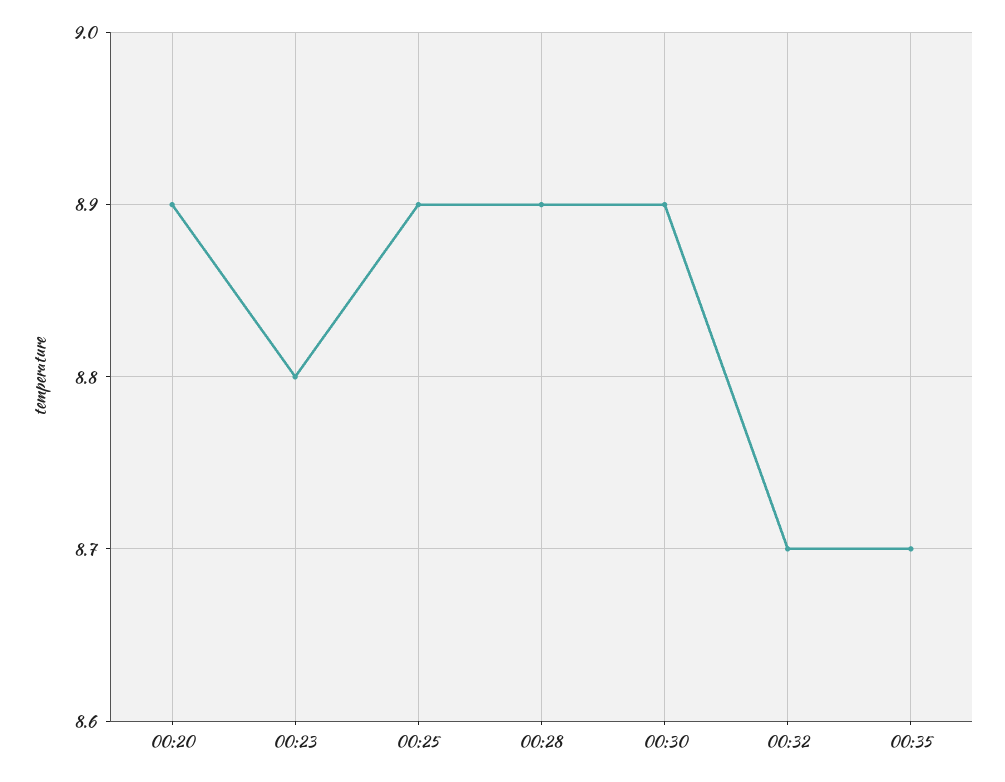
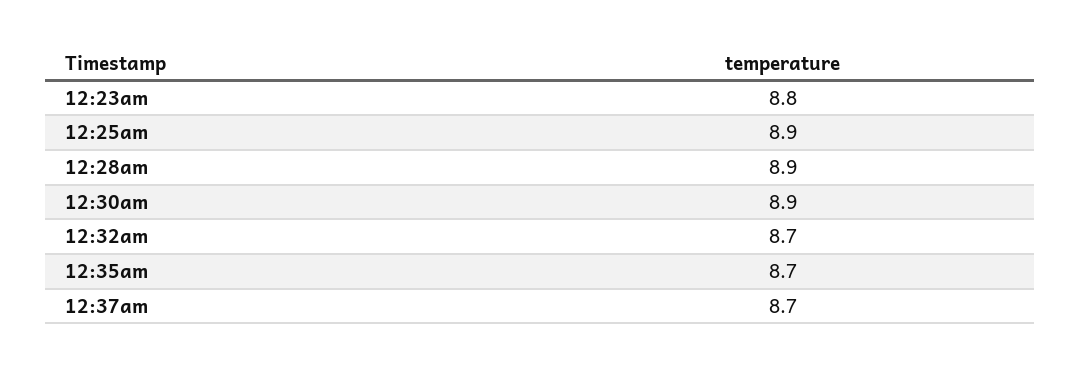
00:20: 8.9 -> none
12:37am: none -> 8.7

